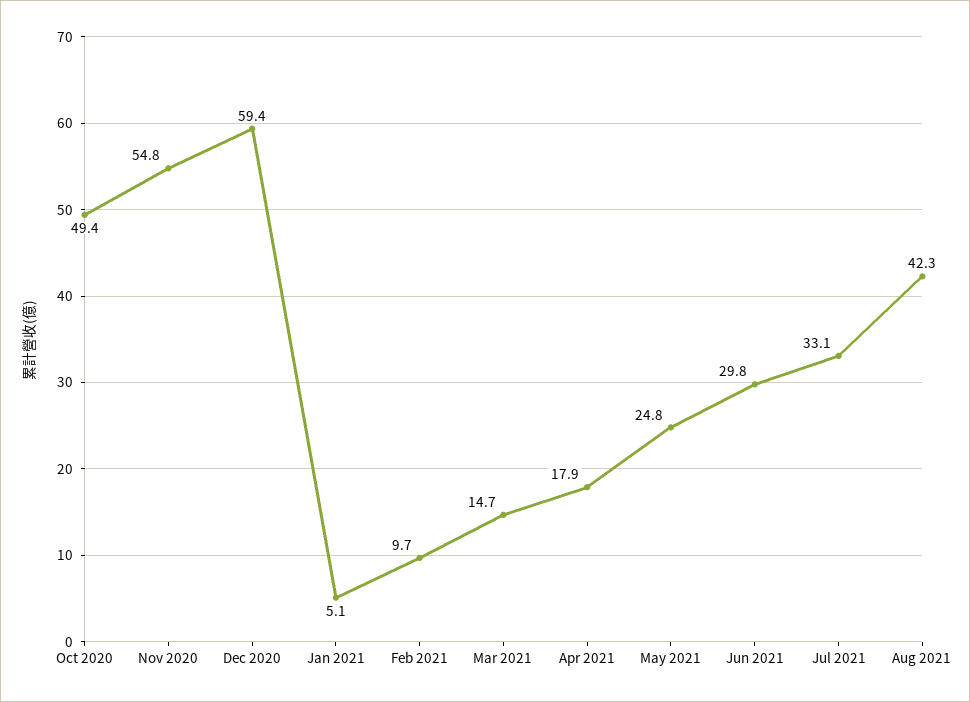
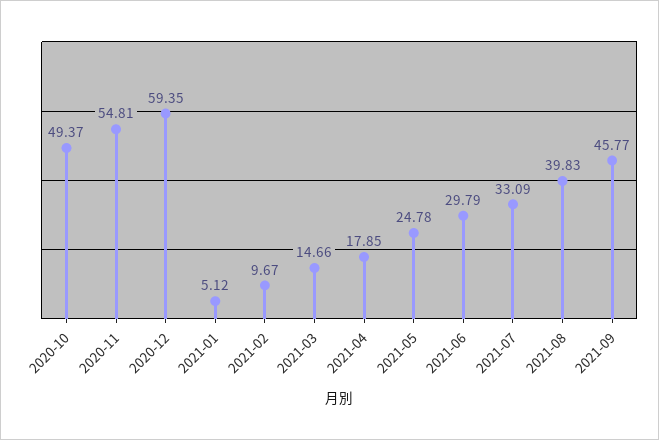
Aug 2021: 42.3 -> 39.83
2021-09: none -> 45.77

